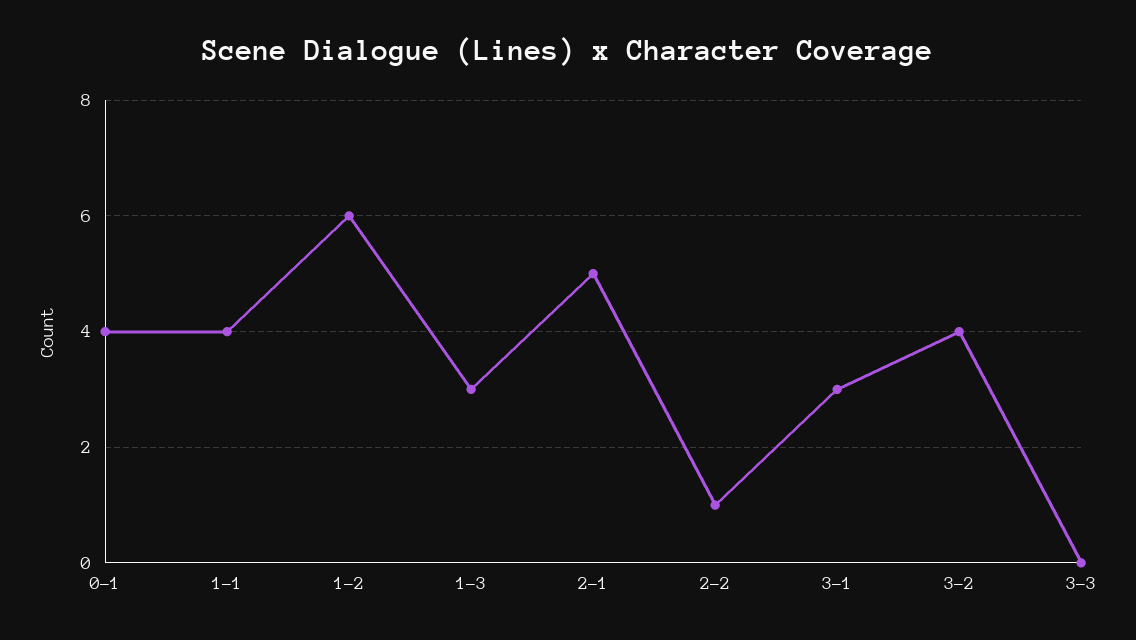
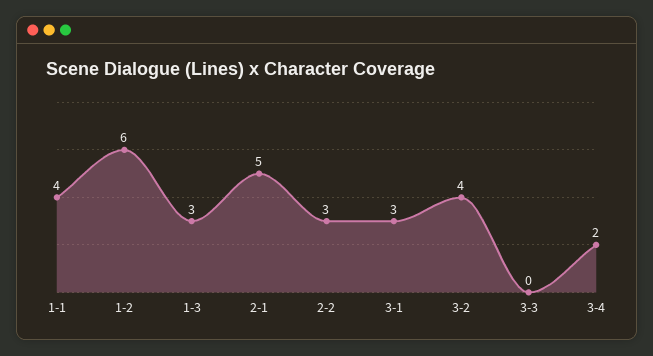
0-1: 4 -> none
2-2: 1 -> 3
3-4: none -> 2

